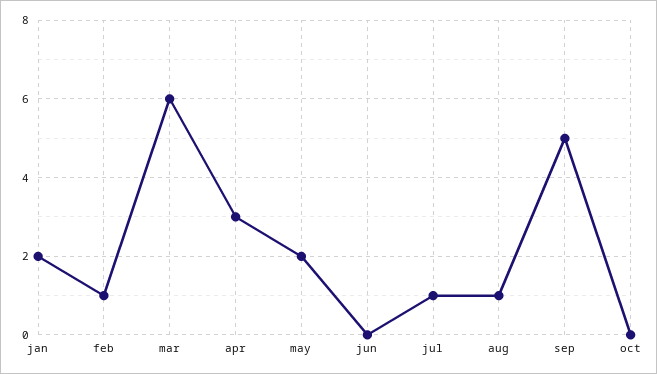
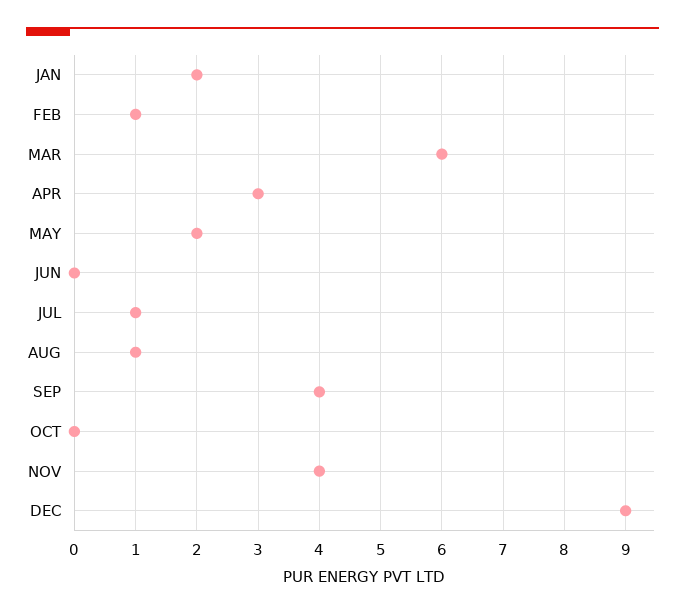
sep: 5 -> 4
NOV: none -> 4
DEC: none -> 9

